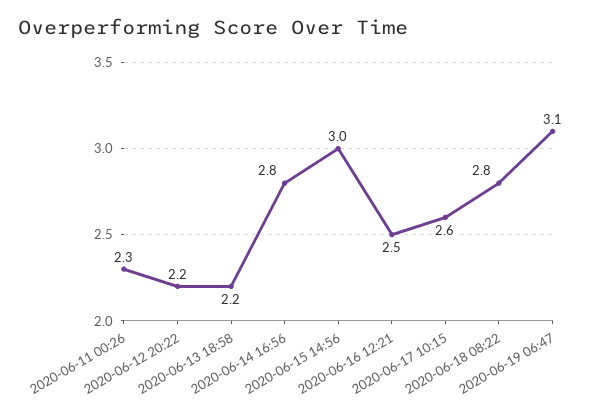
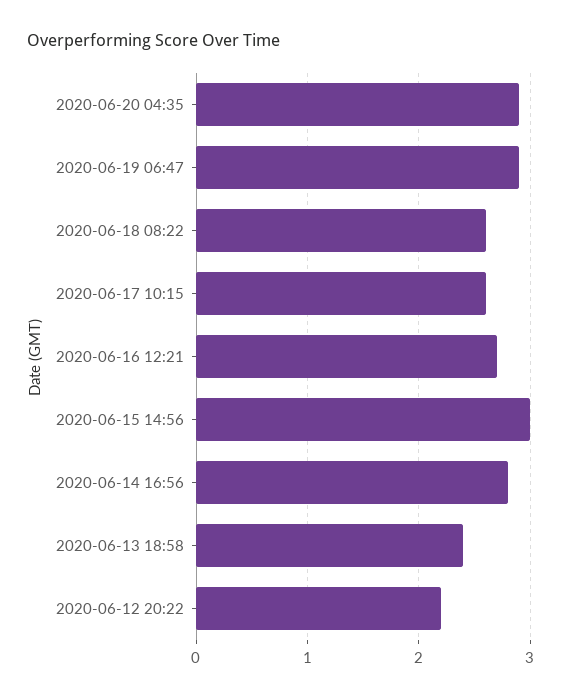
2020-06-11 00:26: 2.3 -> none
2020-06-13 18:58: 2.2 -> 2.4
2020-06-16 12:21: 2.5 -> 2.7
2020-06-18 08:22: 2.8 -> 2.6
2020-06-19 06:47: 3.1 -> 2.9
2020-06-20 04:35: none -> 2.9

